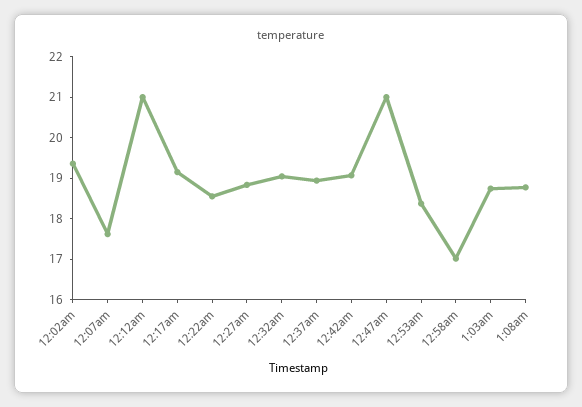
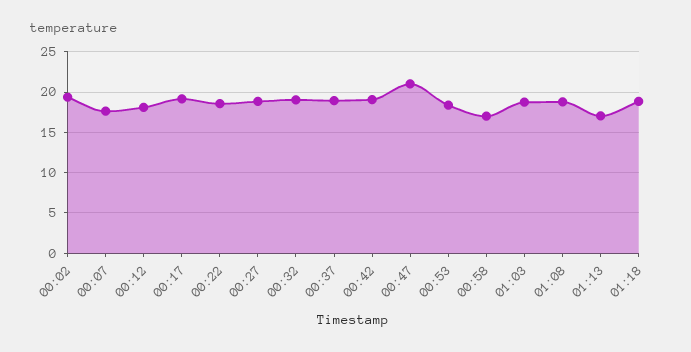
12:12am: 21 -> 18
01:13: none -> 17
01:18: none -> 19

